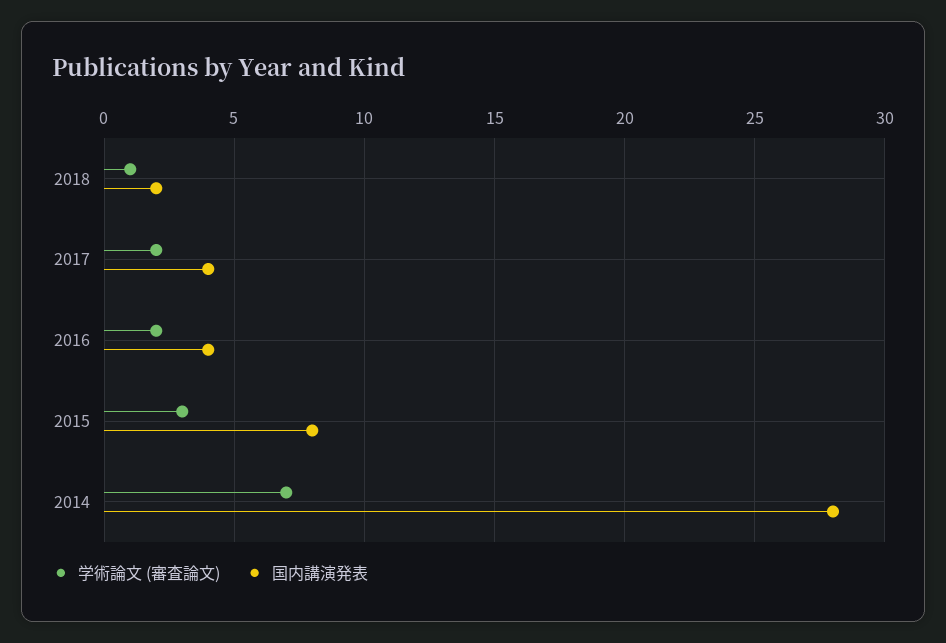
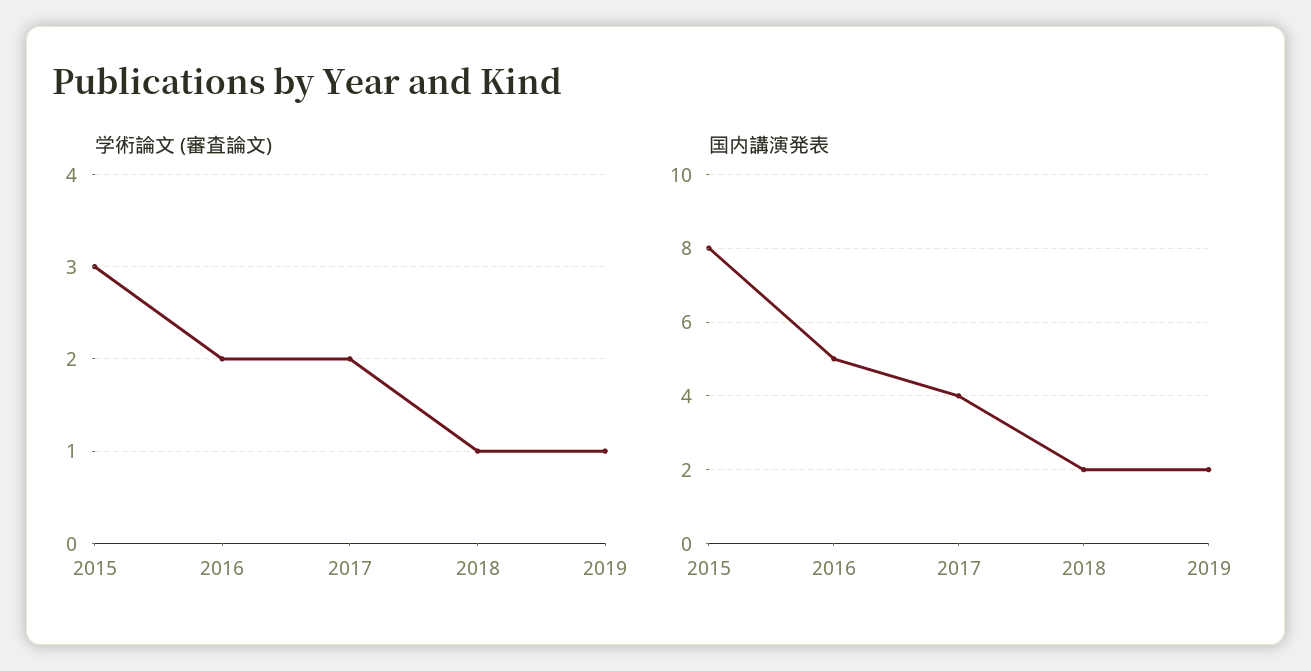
国内講演発表, 2016: 4 -> 5
学術論文 (審査論文), 2014: 7 -> none
国内講演発表, 2014: 28 -> none
学術論文 (審査論文), 2019: none -> 1
国内講演発表, 2019: none -> 2

